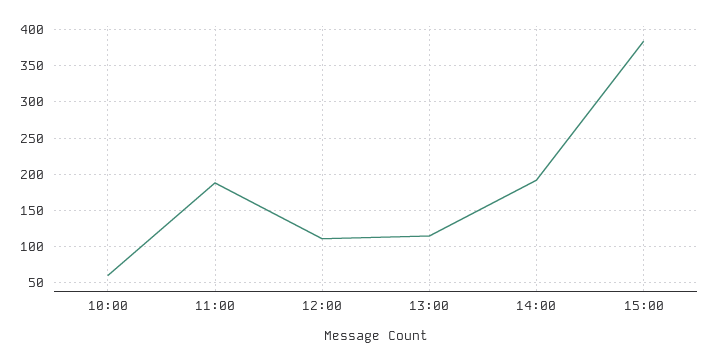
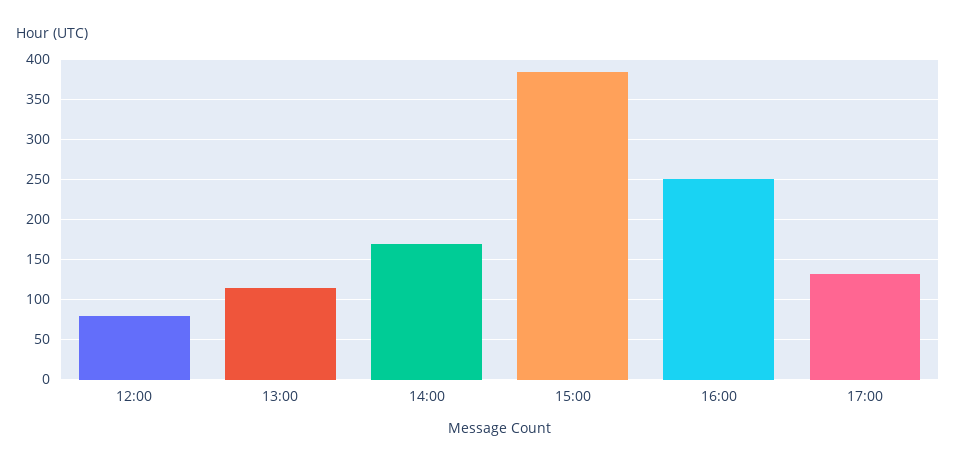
10:00: 60 -> none
11:00: 190 -> none
12:00: 110 -> 80
14:00: 190 -> 170
16:00: none -> 250
17:00: none -> 130

